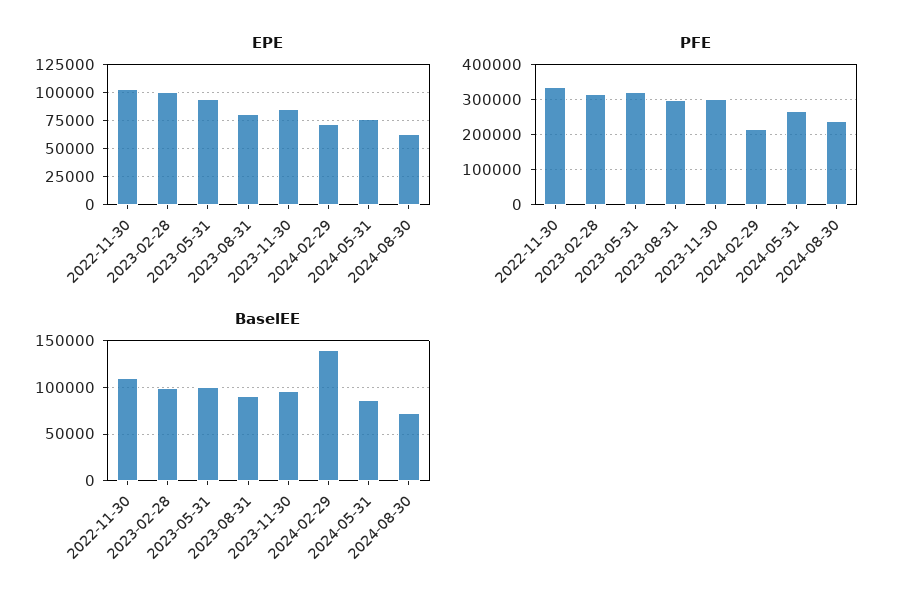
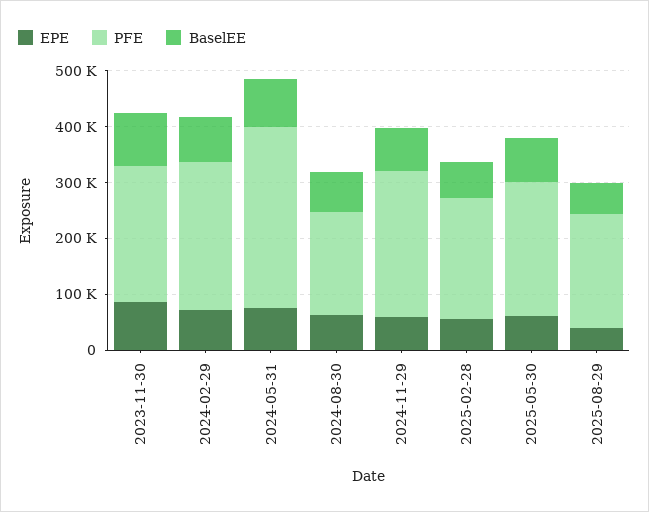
EPE, 2022-11-30: 100000 -> none
EPE, 2023-02-28: 100000 -> none
EPE, 2023-05-31: 100000 -> none
EPE, 2023-08-31: 75000 -> none
PFE, 2022-11-30: 340000 -> none
PFE, 2023-02-28: 320000 -> none
PFE, 2023-05-31: 320000 -> none
PFE, 2023-08-31: 300000 -> none
PFE, 2023-11-30: 300000 -> 240000
PFE, 2024-02-29: 220000 -> 260000
PFE, 2024-05-31: 260000 -> 320000
PFE, 2024-08-30: 240000 -> 180000
BaselEE, 2022-11-30: 110000 -> none
BaselEE, 2023-02-28: 100000 -> none
BaselEE, 2023-05-31: 100000 -> none
BaselEE, 2023-08-31: 90000 -> none
BaselEE, 2024-02-29: 140000 -> 80000
EPE, 2024-11-29: none -> 60000
PFE, 2024-11-29: none -> 260000
BaselEE, 2024-11-29: none -> 80000
EPE, 2025-02-28: none -> 60000
PFE, 2025-02-28: none -> 220000
BaselEE, 2025-02-28: none -> 60000
EPE, 2025-05-30: none -> 60000
PFE, 2025-05-30: none -> 240000
BaselEE, 2025-05-30: none -> 80000
EPE, 2025-08-29: none -> 40000
PFE, 2025-08-29: none -> 200000
BaselEE, 2025-08-29: none -> 60000

